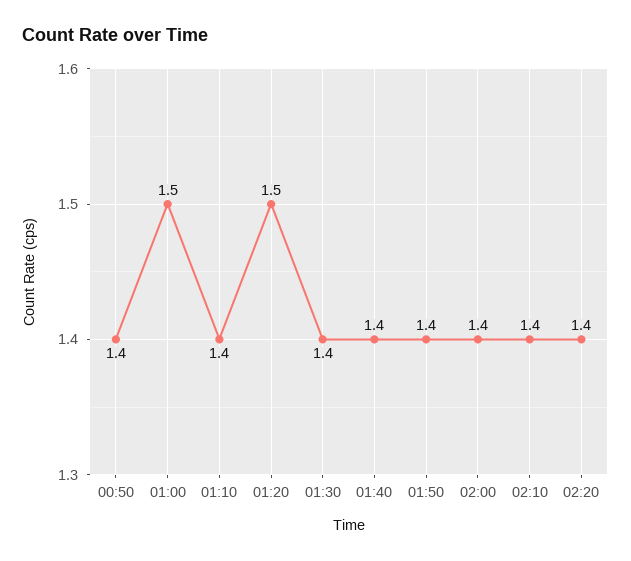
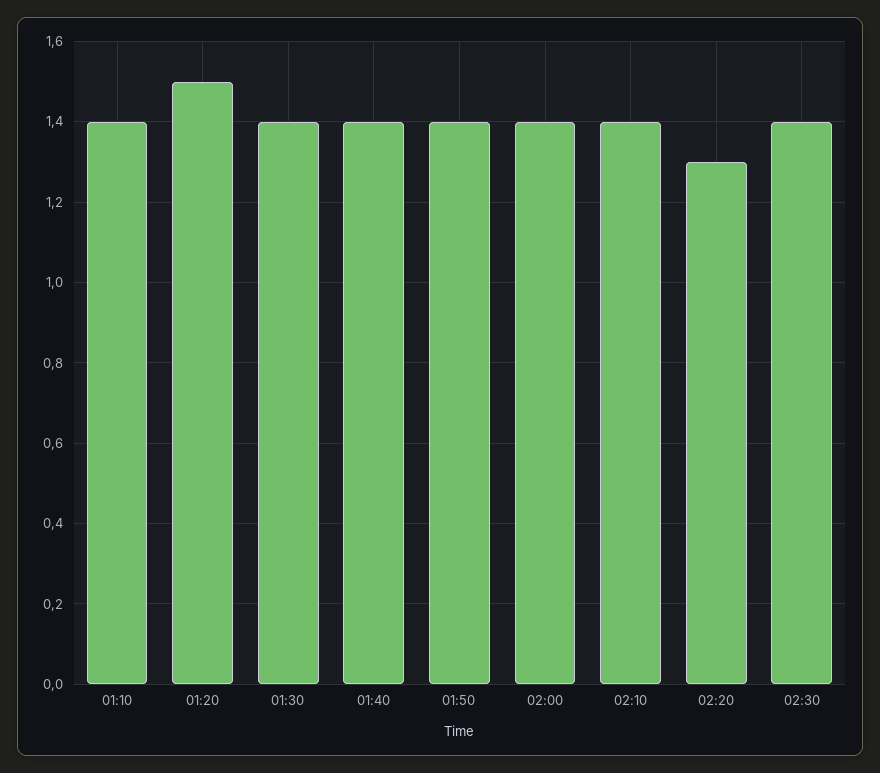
00:50: 1.4 -> none
01:00: 1.5 -> none
02:20: 1.4 -> 1.3
02:30: none -> 1.4

